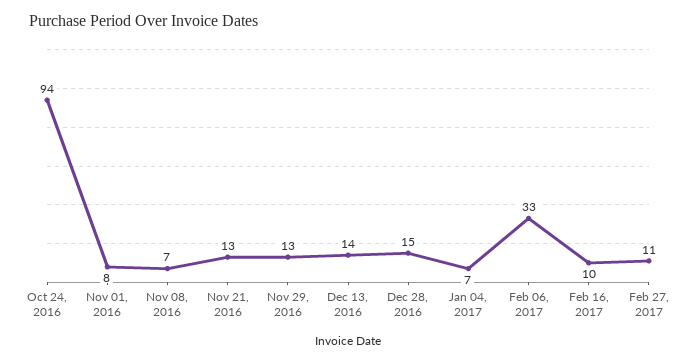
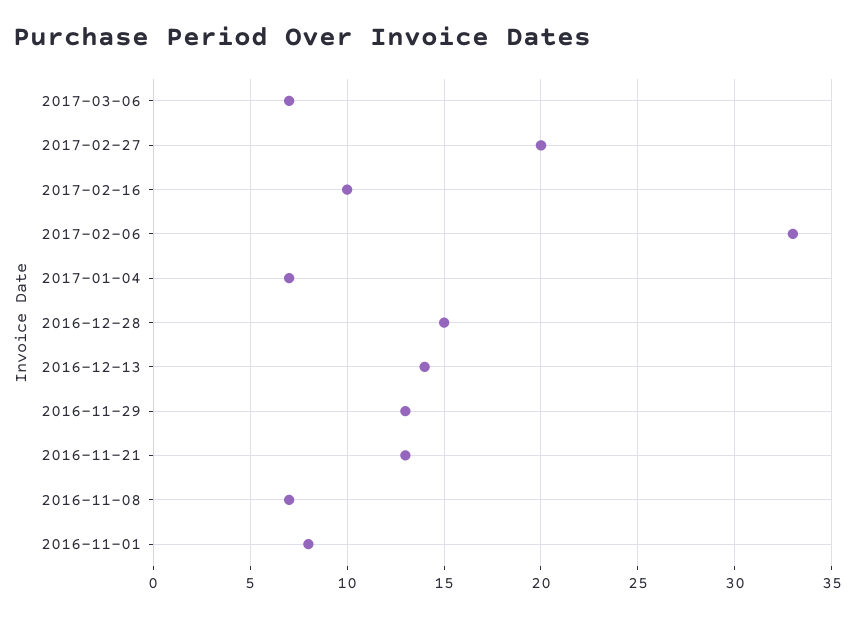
Oct 24, 2016: 94 -> none
Feb 27, 2017: 11 -> 20
2017-03-06: none -> 7

